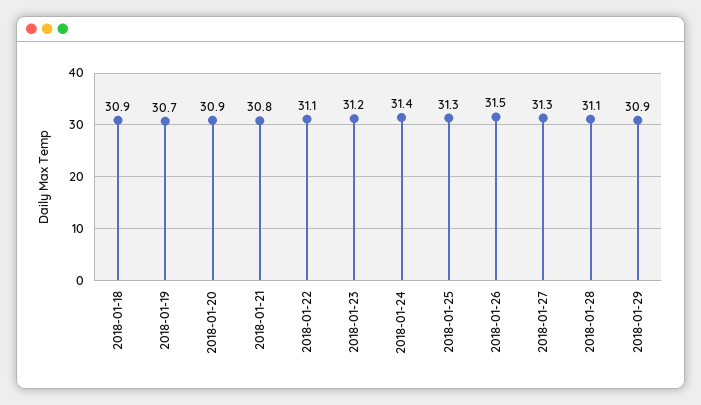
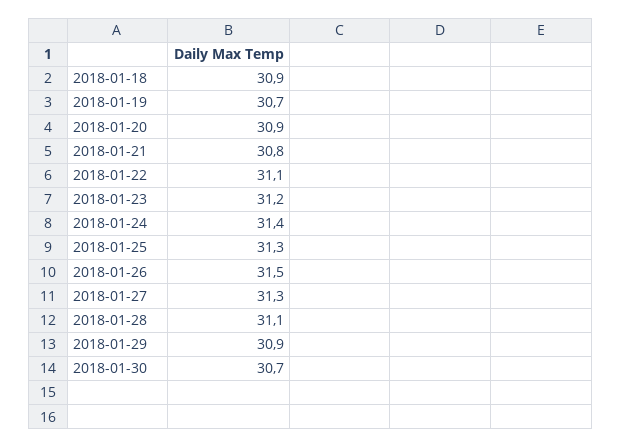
2018-01-30: none -> 30.7

